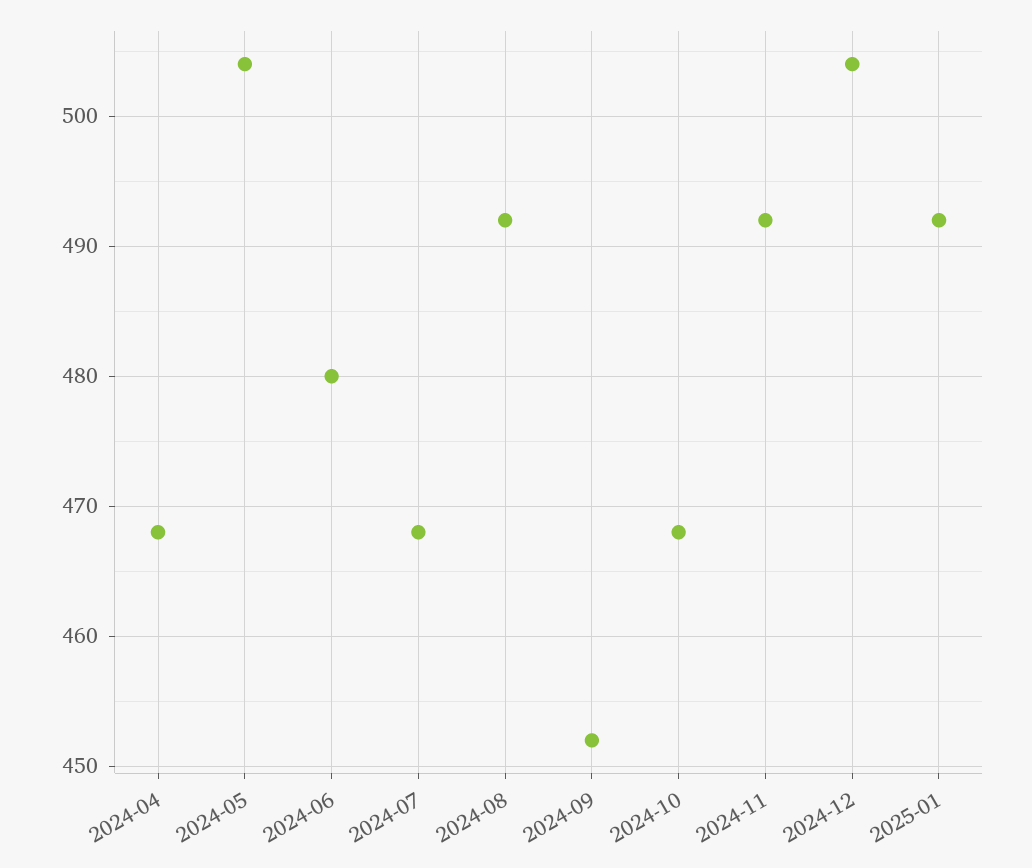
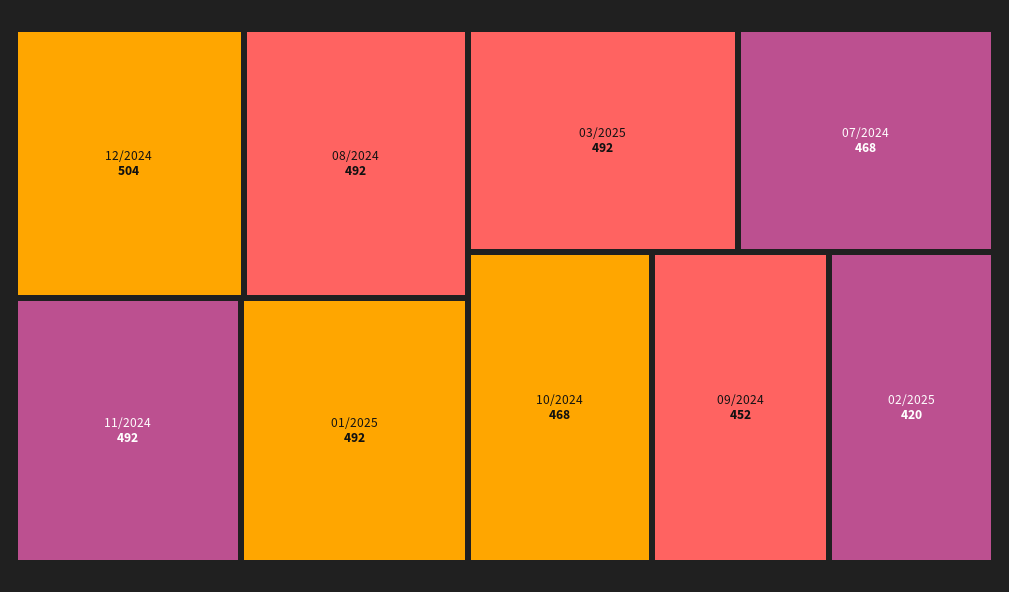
2024-04: 468 -> none
2024-05: 504 -> none
2024-06: 480 -> none
03/2025: none -> 492
02/2025: none -> 420

